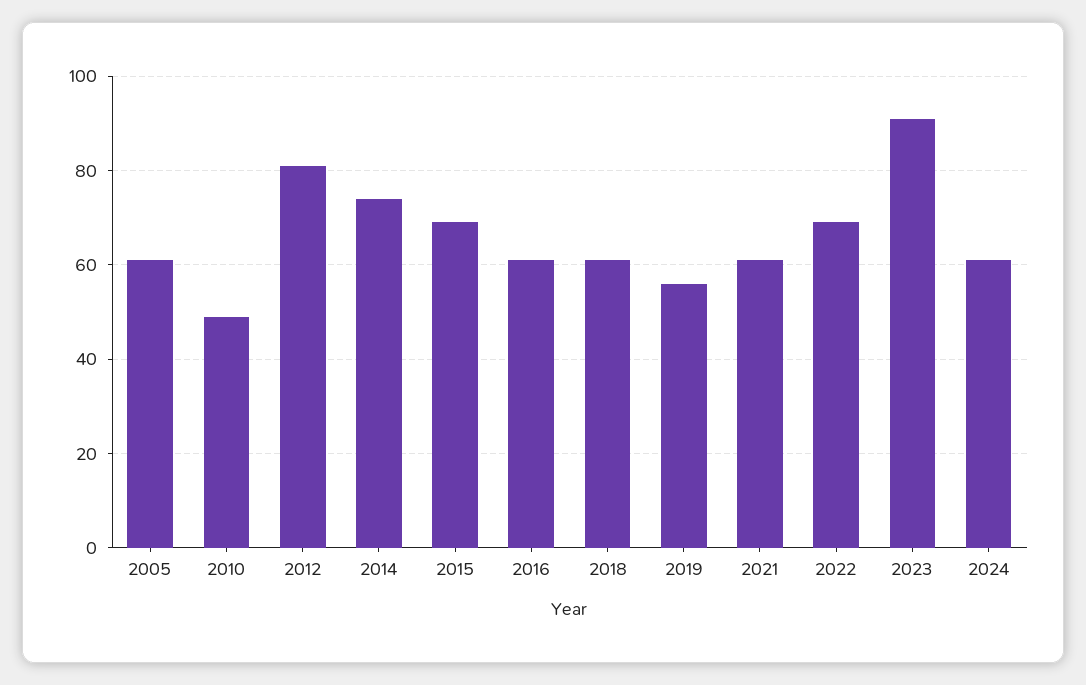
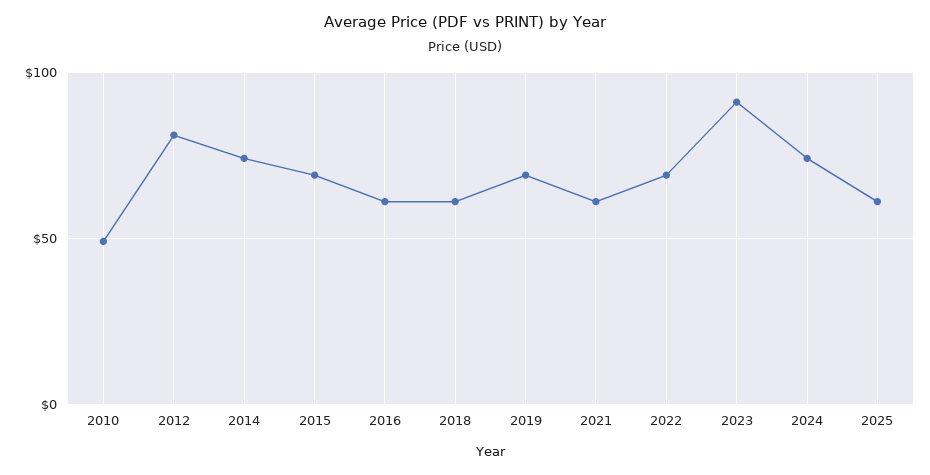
2005: 60 -> none
2019: 55 -> 70
2024: 60 -> 75
2025: none -> 60

